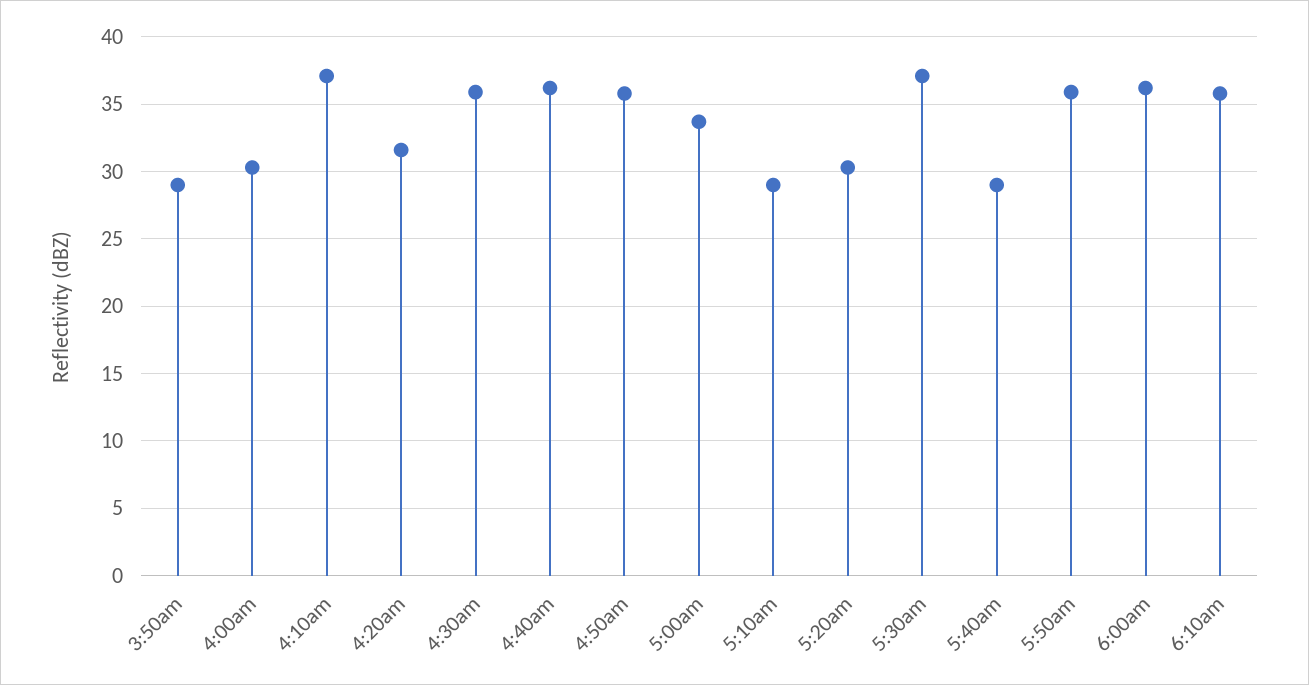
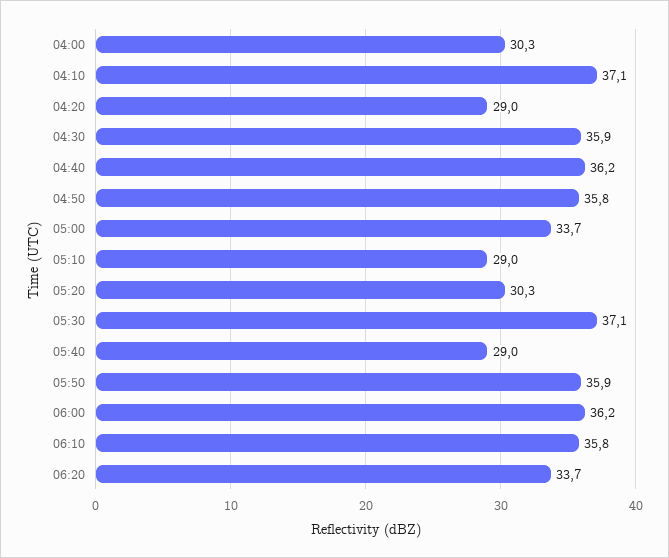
3:50am: 29 -> none
4:20am: 31.5 -> 29
06:20: none -> 33.7

